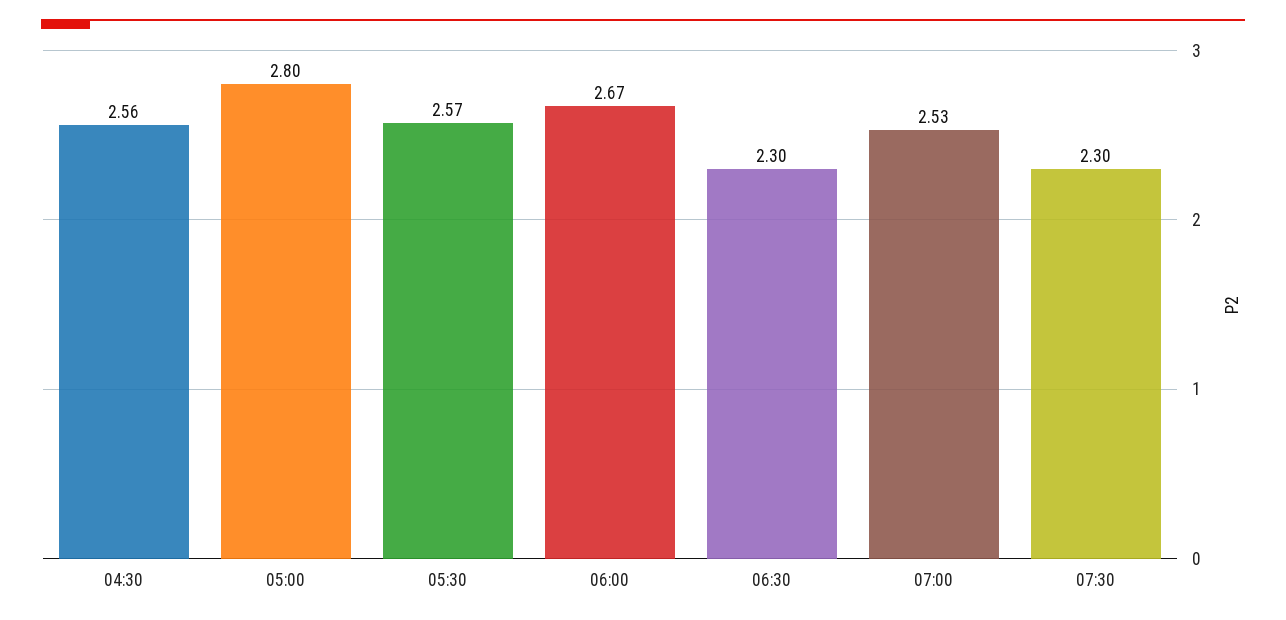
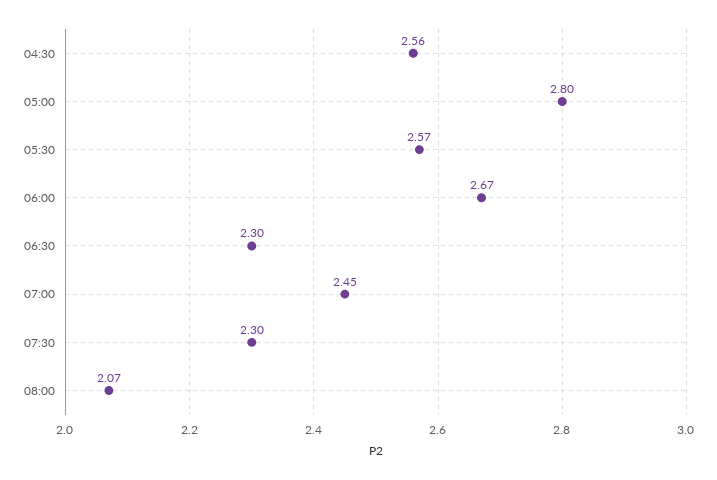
07:00: 2.53 -> 2.45
08:00: none -> 2.07

